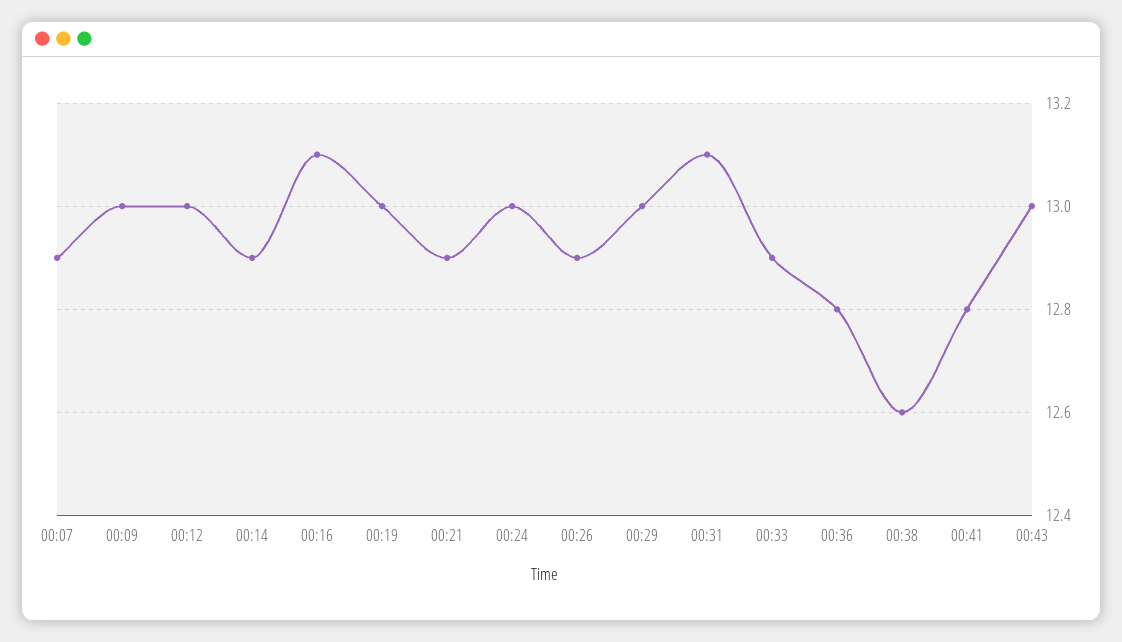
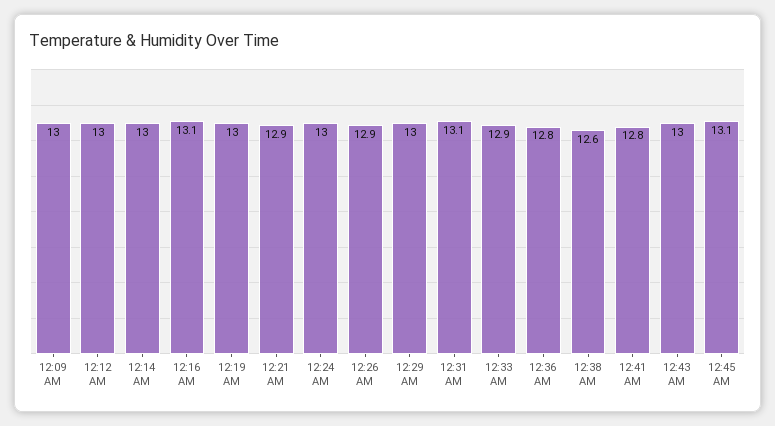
00:07: 12.9 -> none
00:14: 12.9 -> 13
12:45 AM: none -> 13.1

